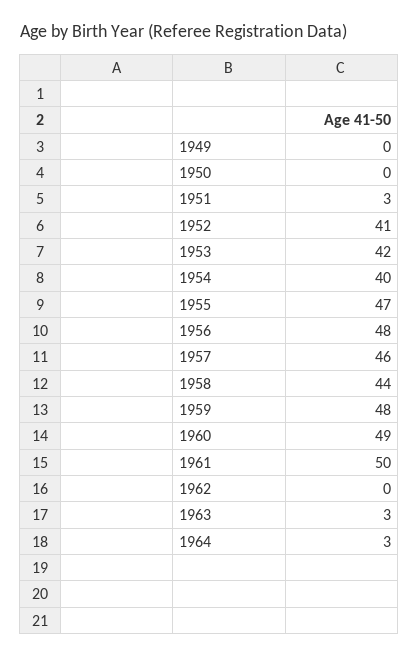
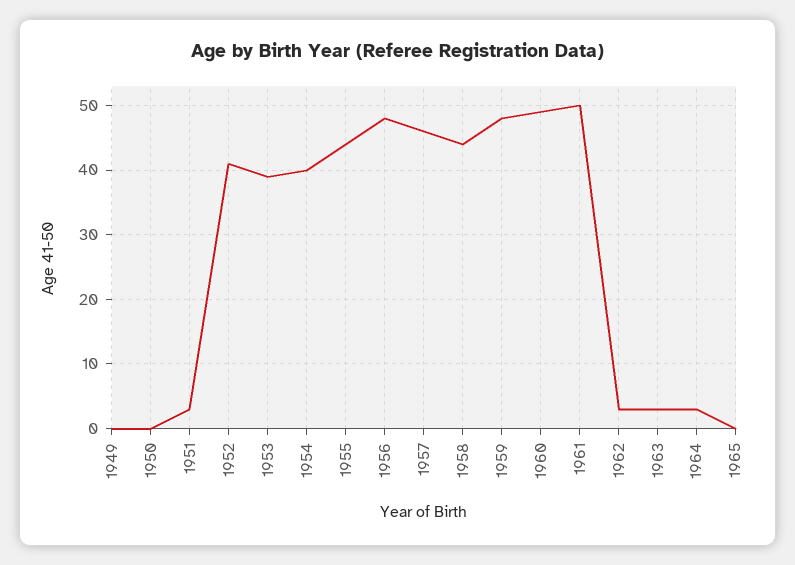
1953: 42 -> 39
1955: 47 -> 44
1962: 0 -> 3
1965: none -> 0

